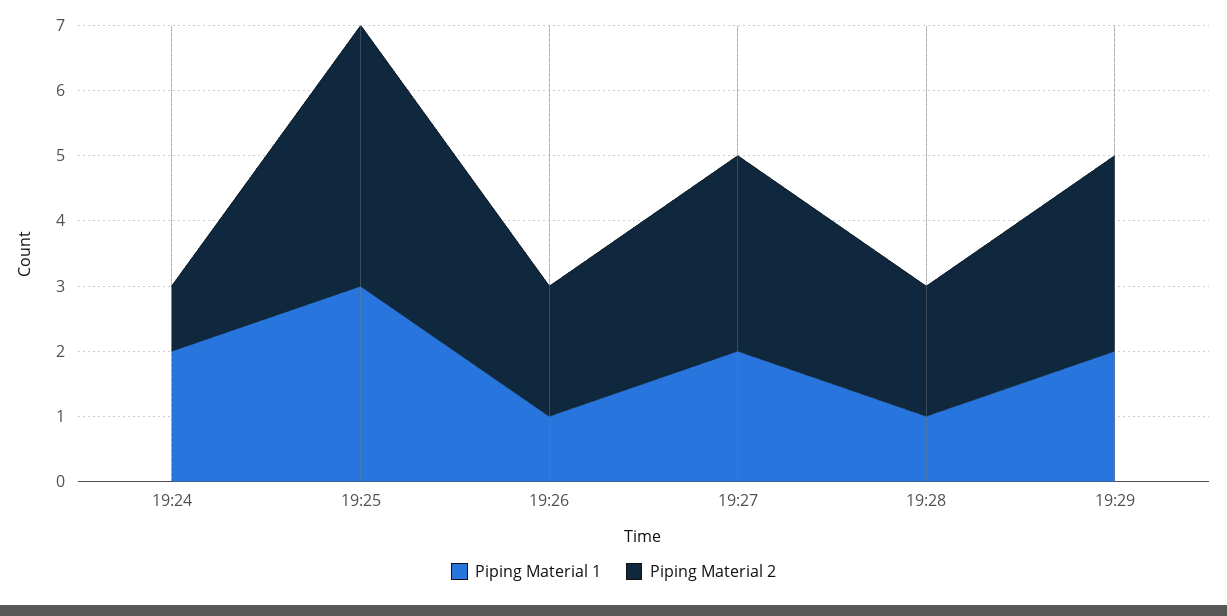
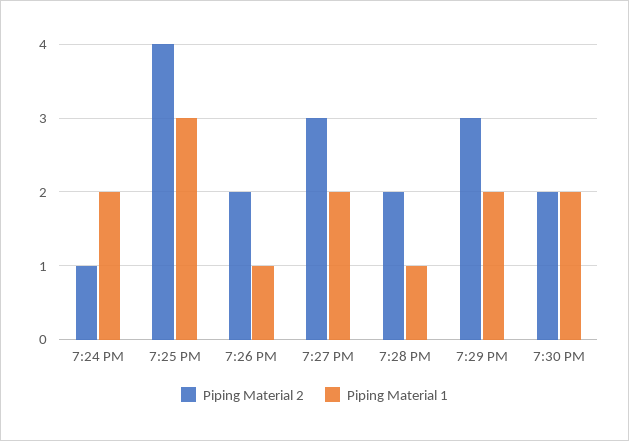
Piping Material 2, 7:30 PM: none -> 2
Piping Material 1, 7:30 PM: none -> 2

